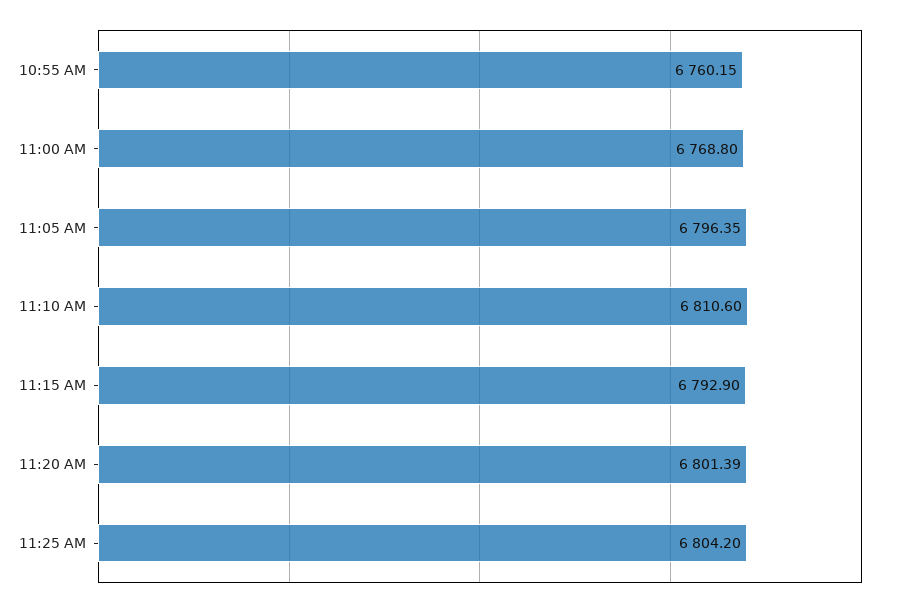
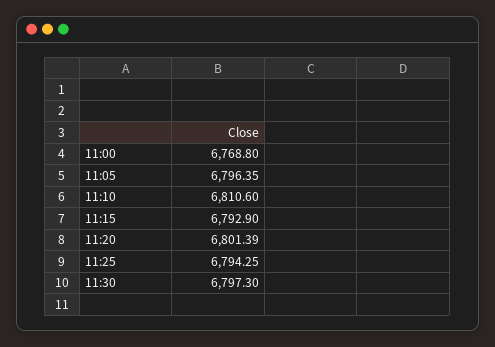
10:55 AM: 6760.15 -> none
11:25 AM: 6804.2 -> 6794.25
11:30: none -> 6797.3

